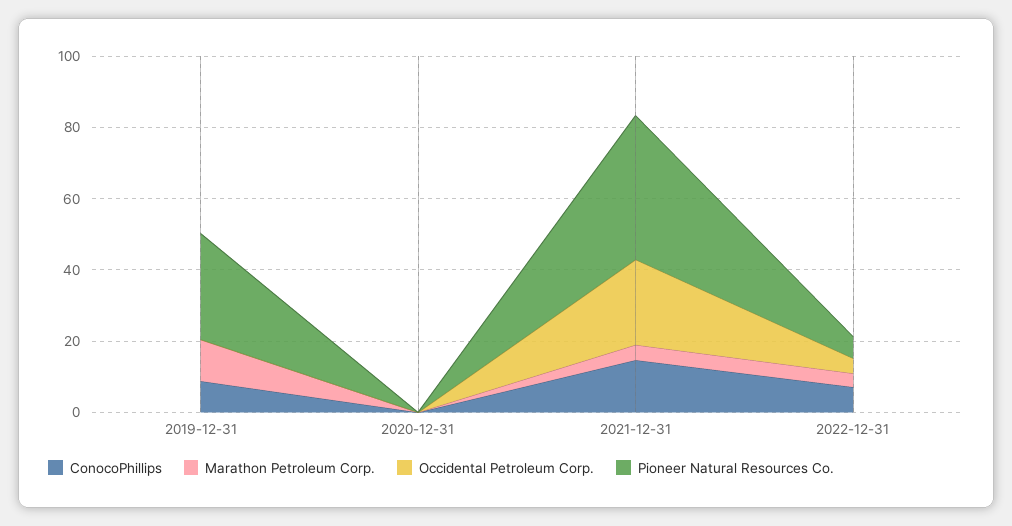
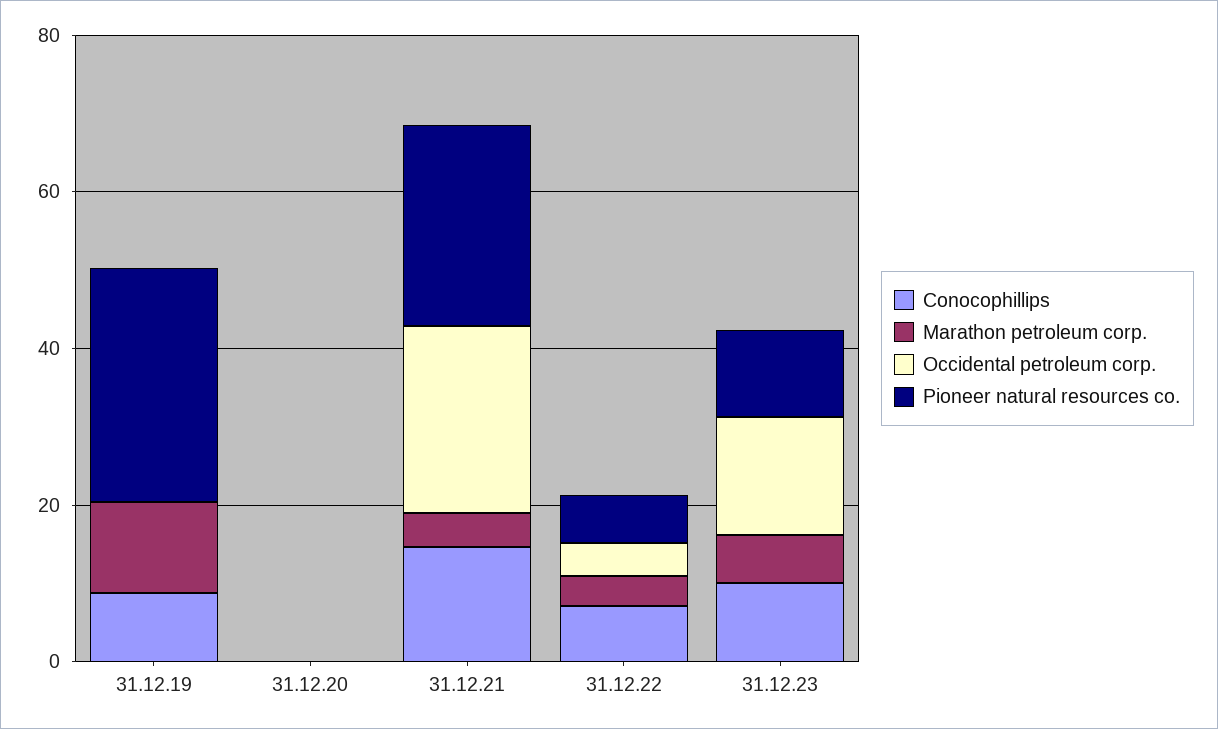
Pioneer Natural Resources Co., 2021-12-31: 40 -> 25
ConocoPhillips, 31.12.23: none -> 10
Marathon Petroleum Corp., 31.12.23: none -> 5
Occidental Petroleum Corp., 31.12.23: none -> 15
Pioneer Natural Resources Co., 31.12.23: none -> 10

